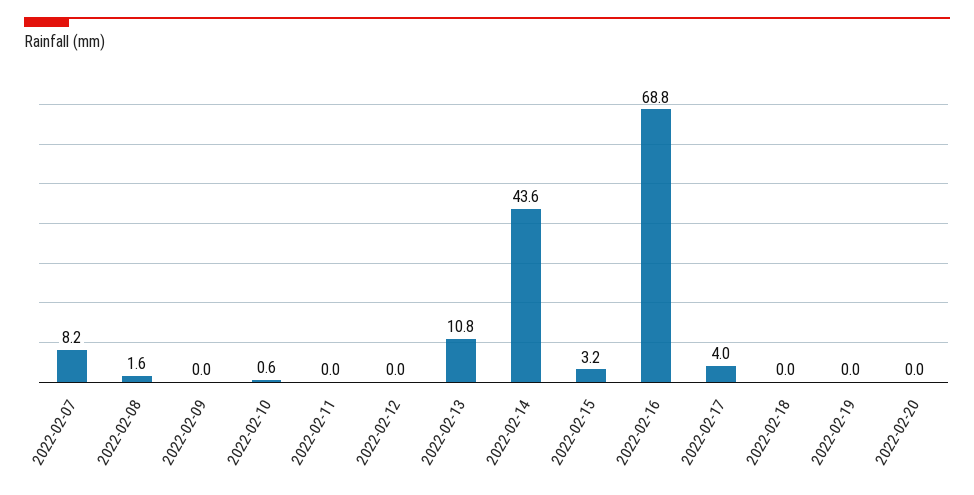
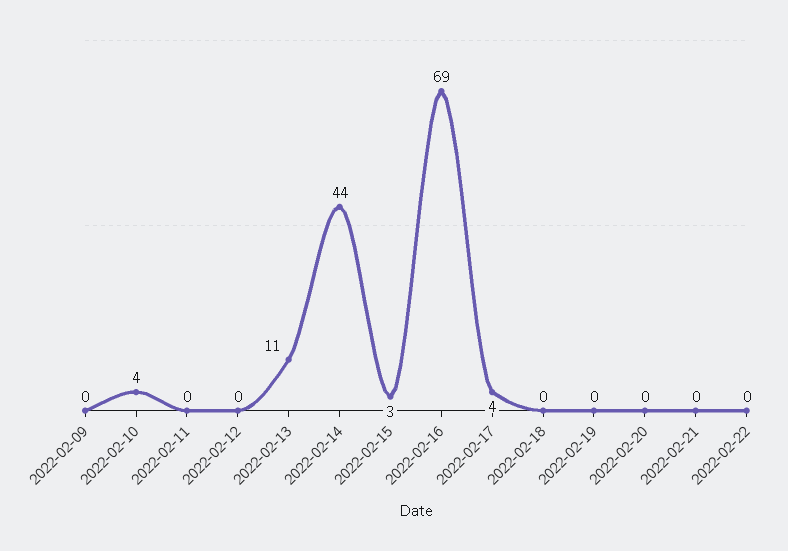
2022-02-07: 8.2 -> none
2022-02-08: 1.6 -> none
2022-02-10: 0.6 -> 4
2022-02-21: none -> 0
2022-02-22: none -> 0

